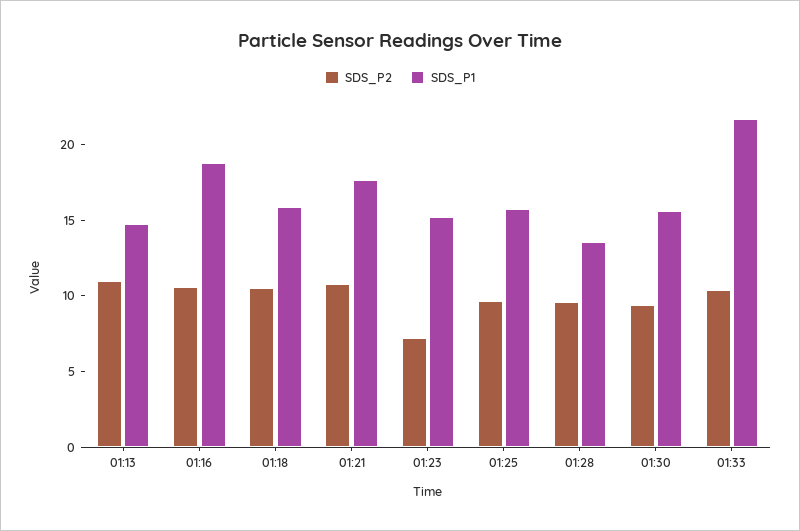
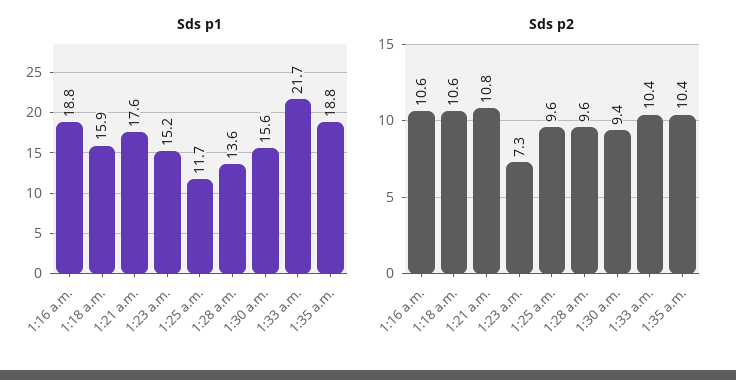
SDS_P2, 01:13: 11 -> none
SDS_P1, 01:13: 15 -> none
SDS_P1, 01:25: 16 -> 11.7
SDS_P1, 1:35 a.m.: none -> 18.8
SDS_P2, 1:35 a.m.: none -> 10.4

